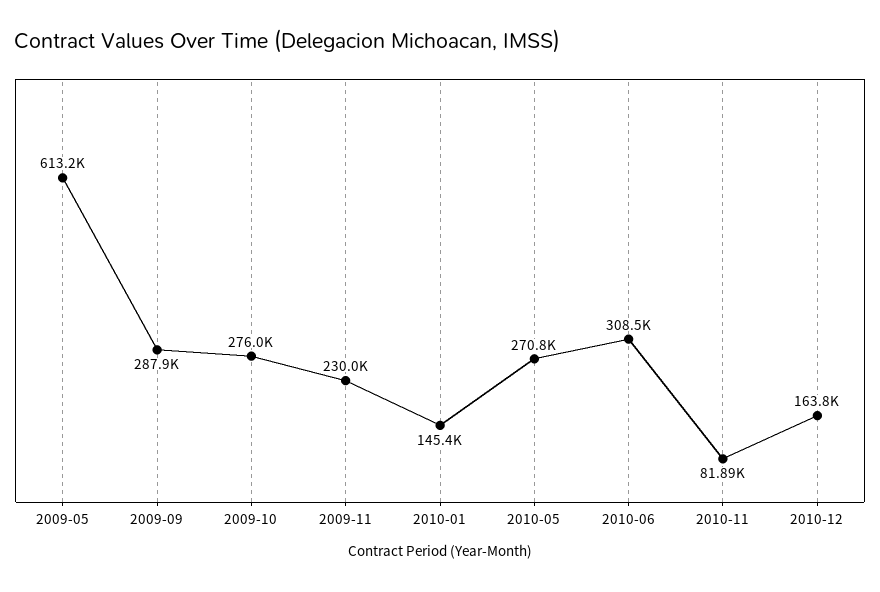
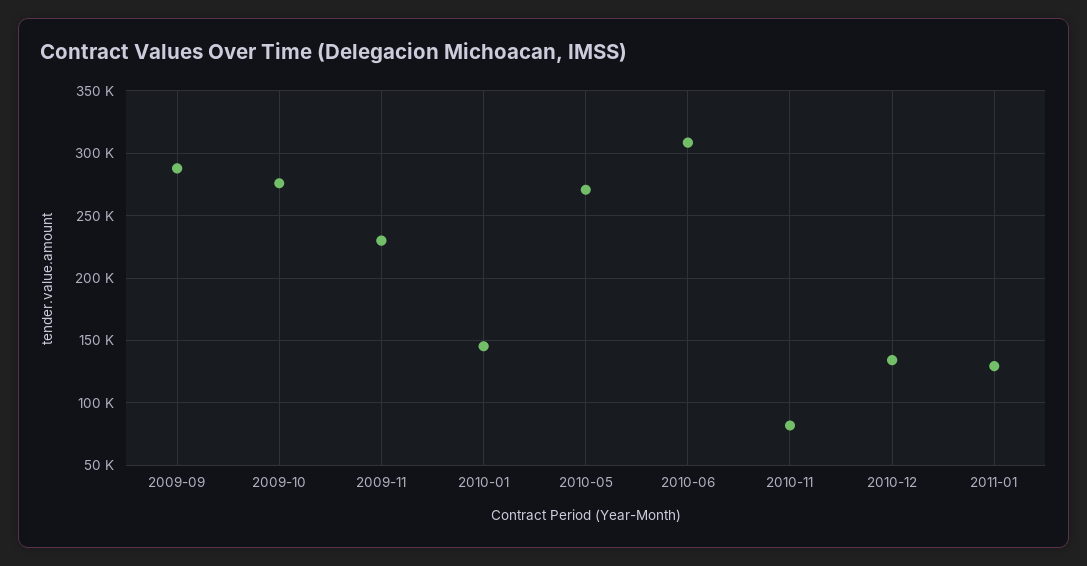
2009-05: 613200 -> none
2010-12: 163800 -> 135000
2011-01: none -> 130000

